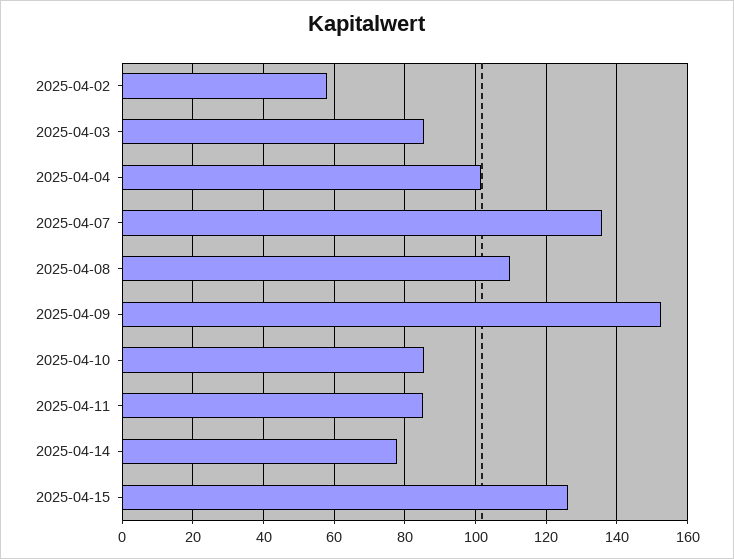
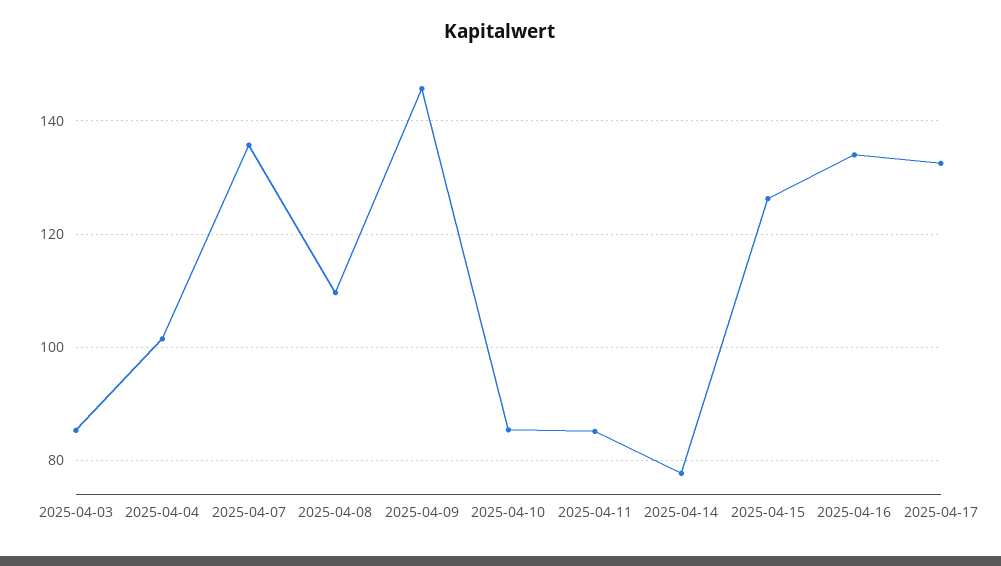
2025-04-02: 58 -> none
2025-04-09: 152 -> 146
2025-04-16: none -> 134
2025-04-17: none -> 132

